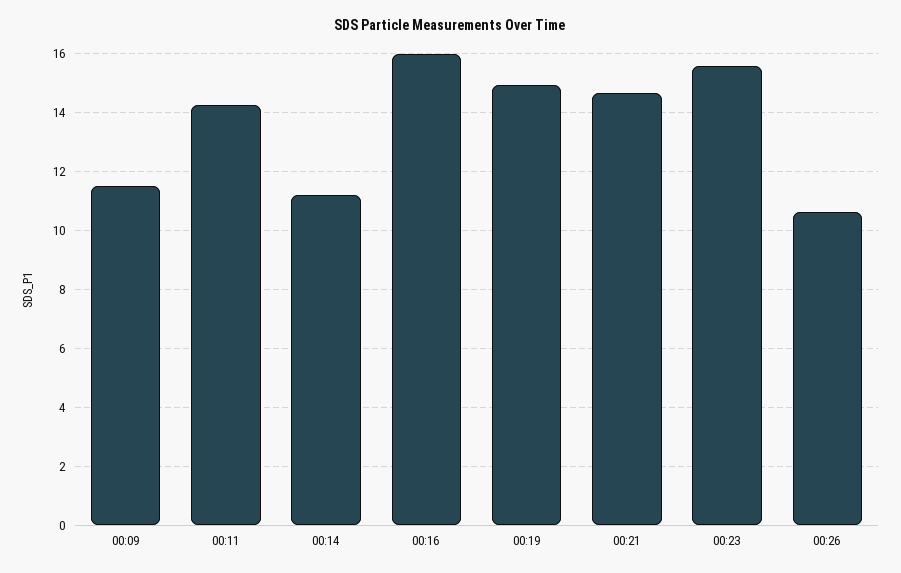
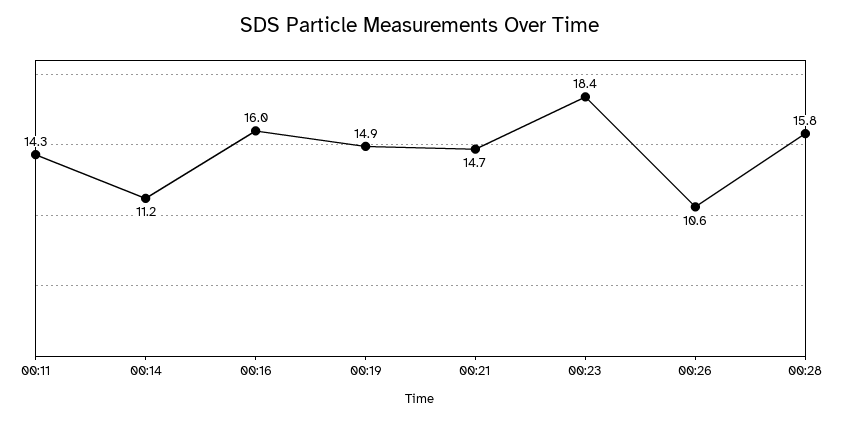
00:09: 11.5 -> none
00:23: 15.5 -> 18.4
00:28: none -> 15.8

